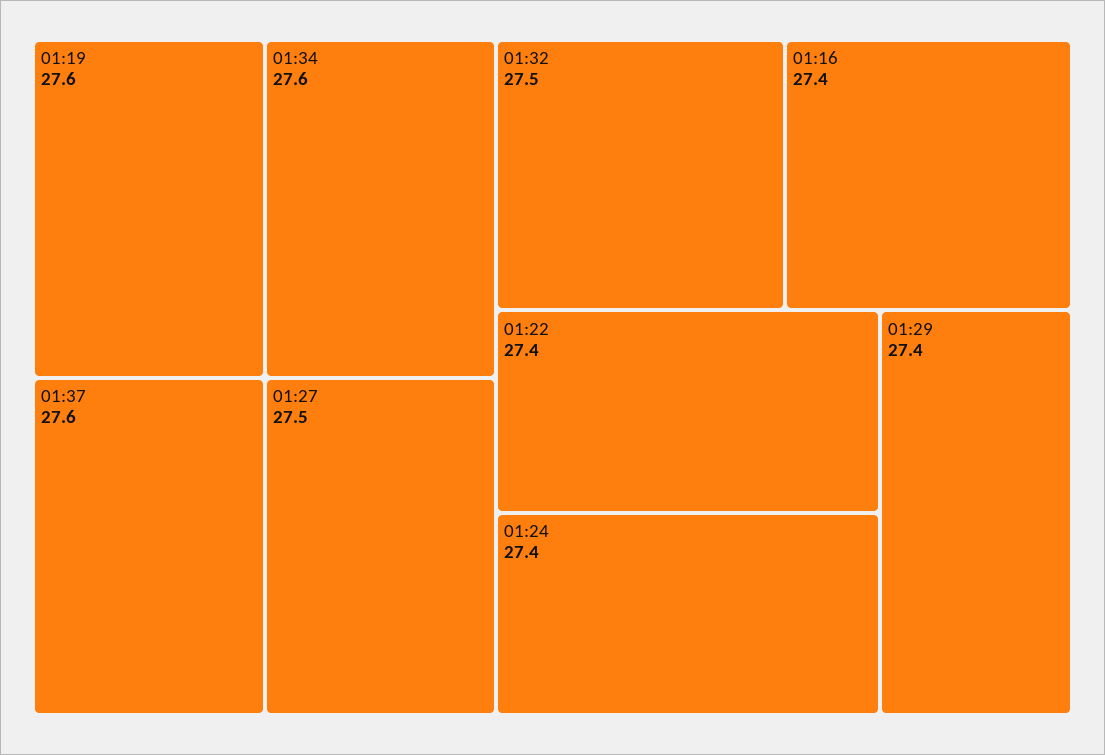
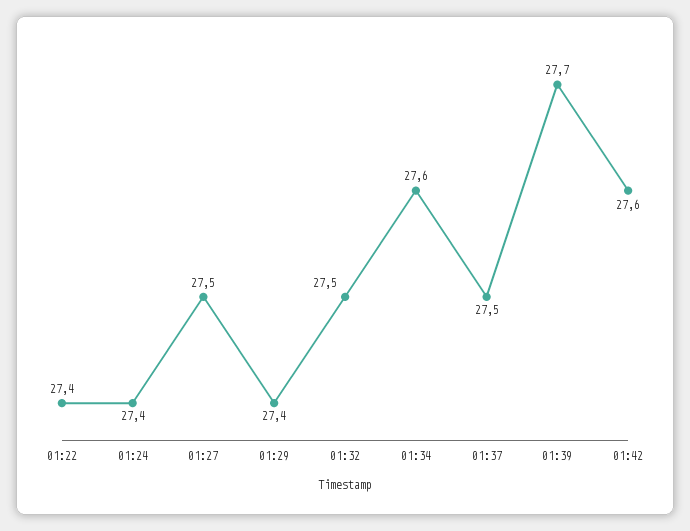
01:19: 27.6 -> none
01:37: 27.6 -> 27.5
01:16: 27.4 -> none
01:39: none -> 27.7
01:42: none -> 27.6

